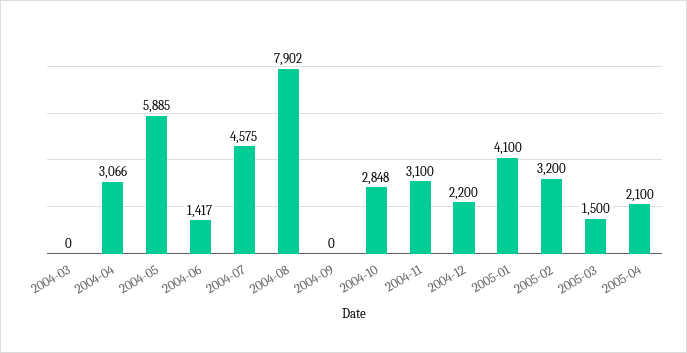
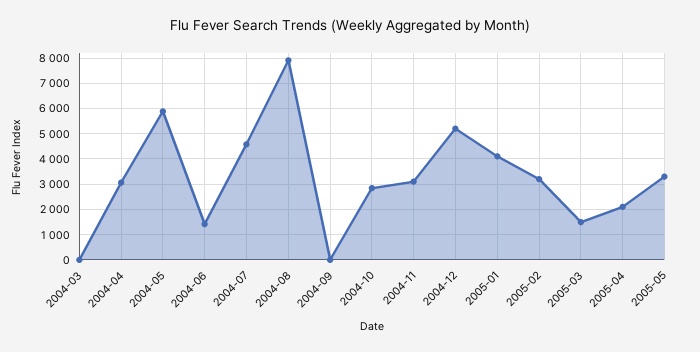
2004-12: 2200 -> 5250
2005-05: none -> 3250

